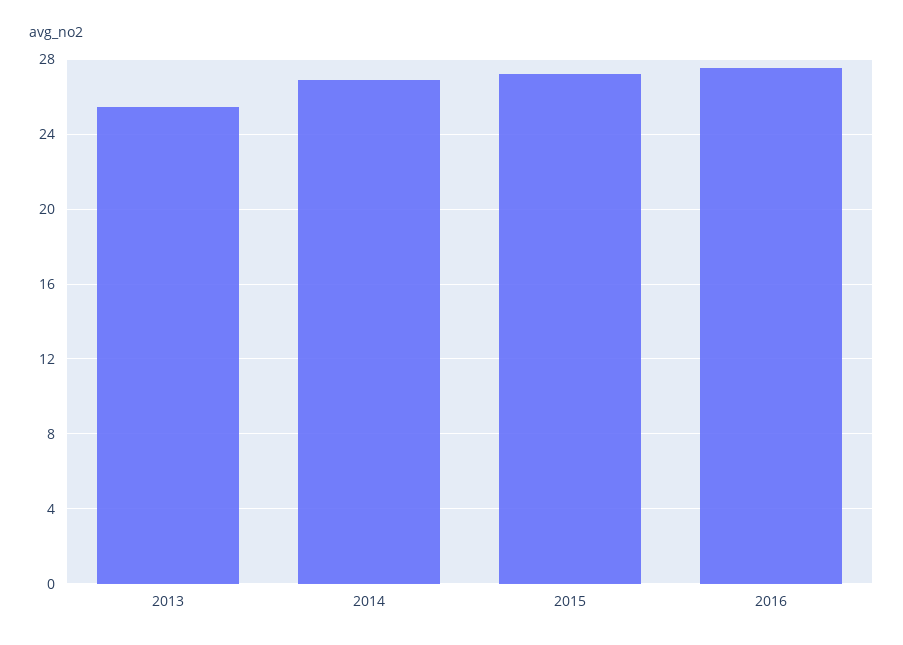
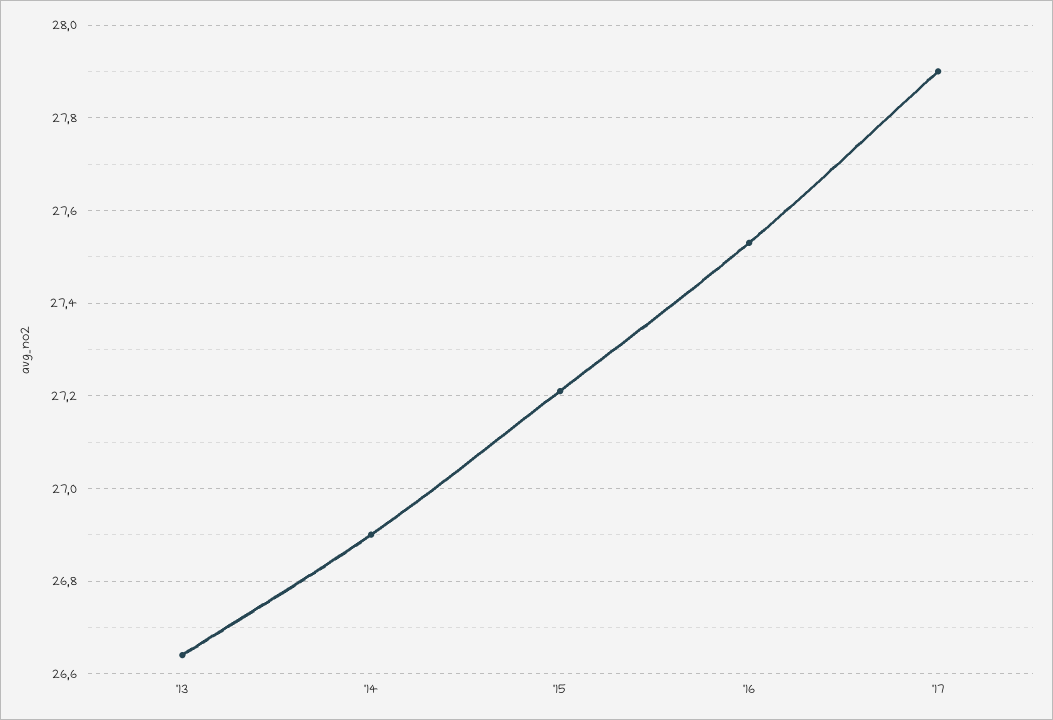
2013: 25.5 -> 26.65
'17: none -> 27.9

